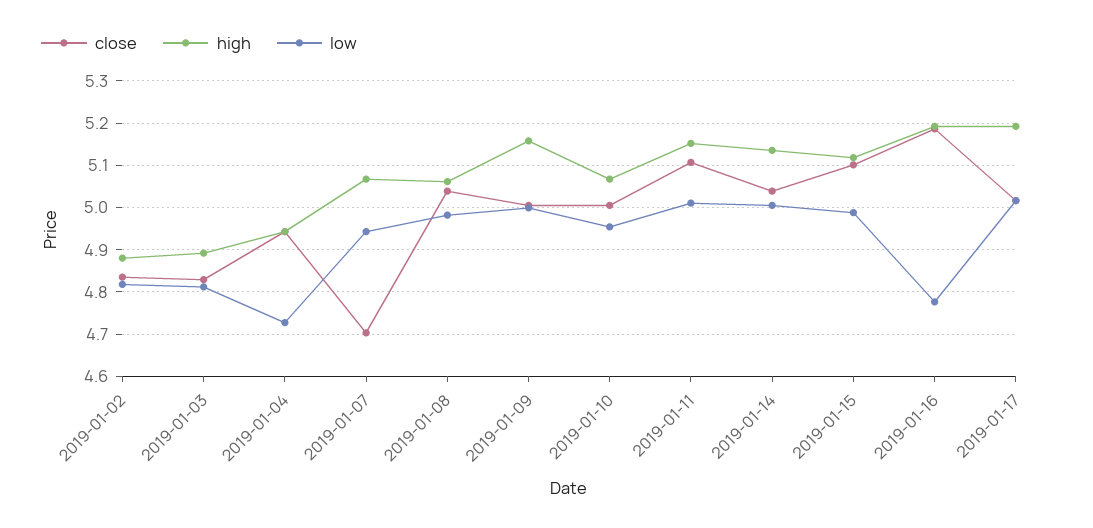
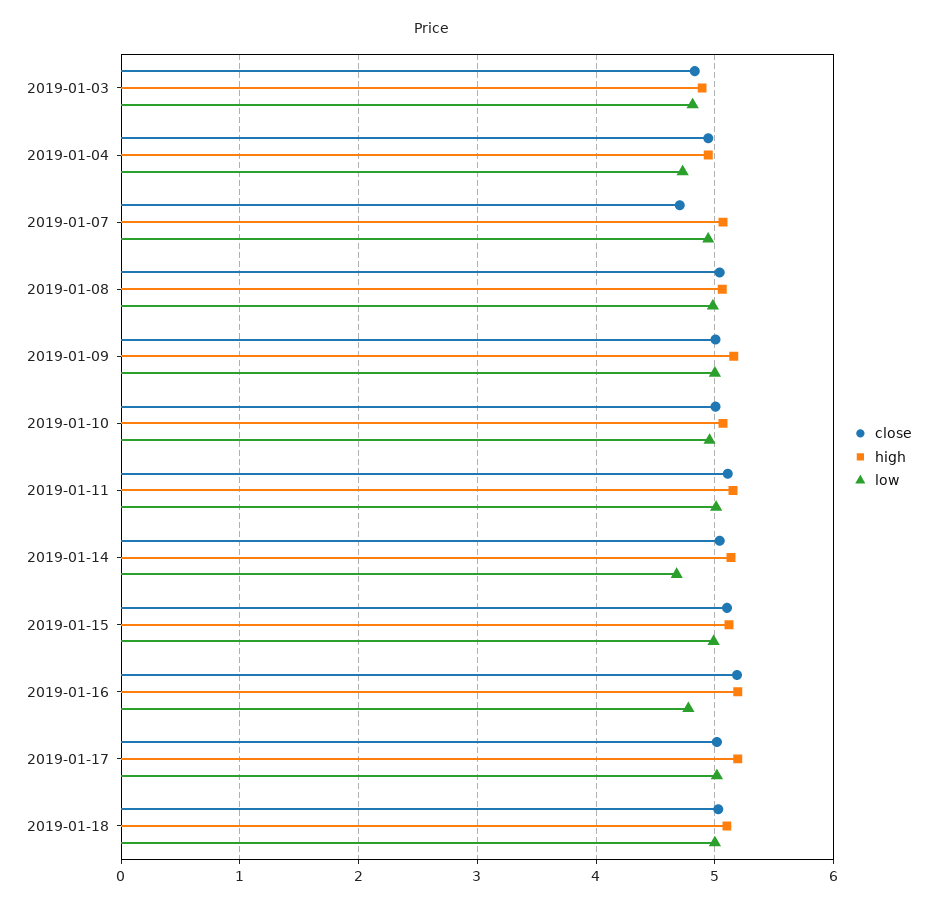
close, 2019-01-02: 4.84 -> none
high, 2019-01-02: 4.88 -> none
low, 2019-01-02: 4.82 -> none
low, 2019-01-14: 5 -> 4.7
close, 2019-01-18: none -> 5
high, 2019-01-18: none -> 5.1
low, 2019-01-18: none -> 5

